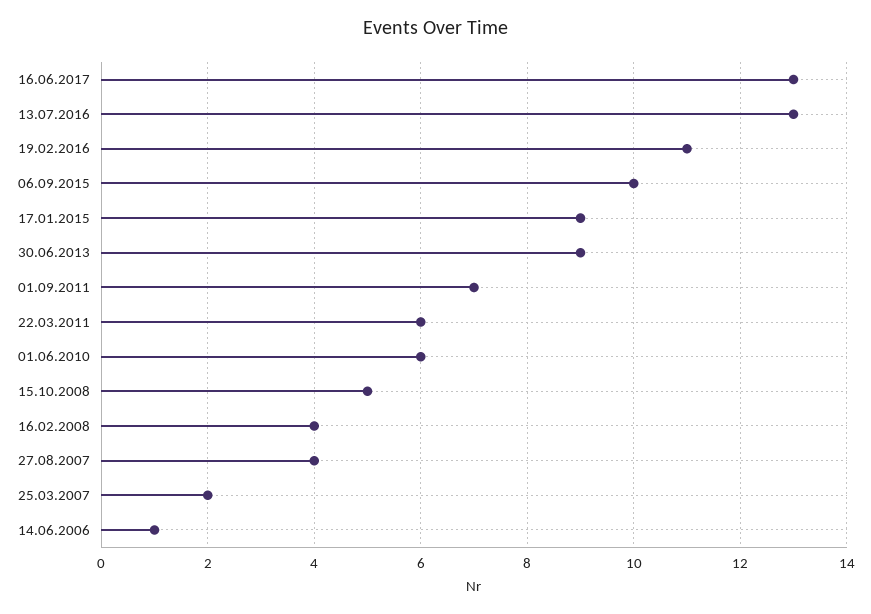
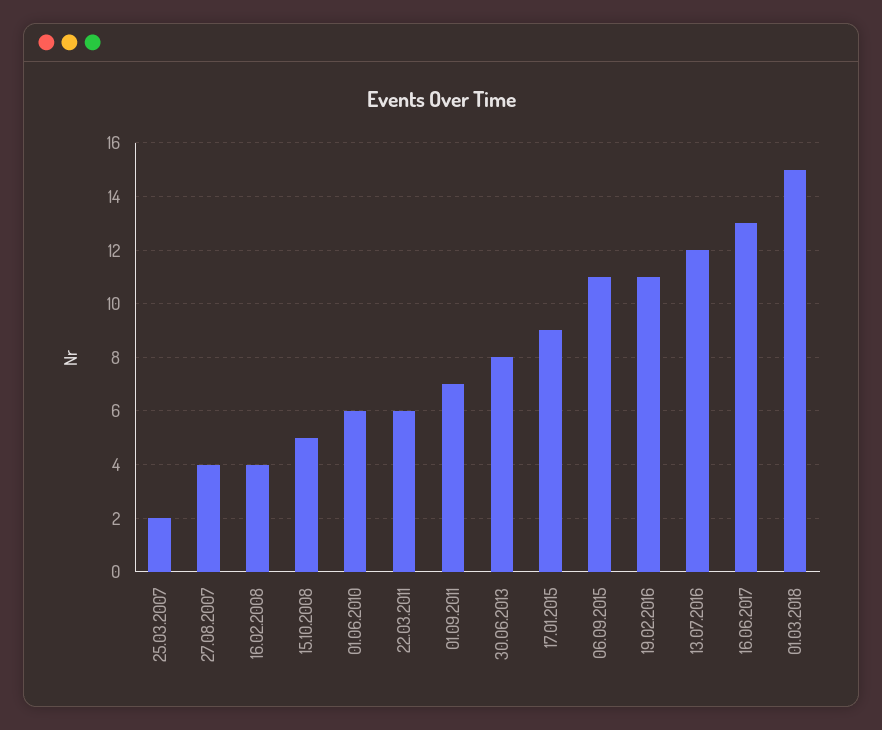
13.07.2016: 13 -> 12
06.09.2015: 10 -> 11
30.06.2013: 9 -> 8
14.06.2006: 1 -> none
01.03.2018: none -> 15

